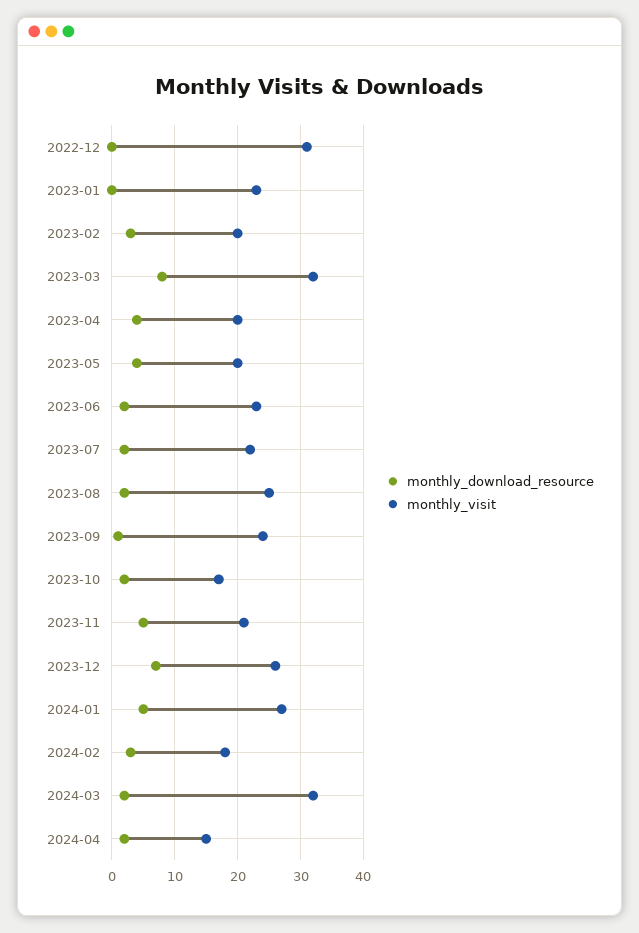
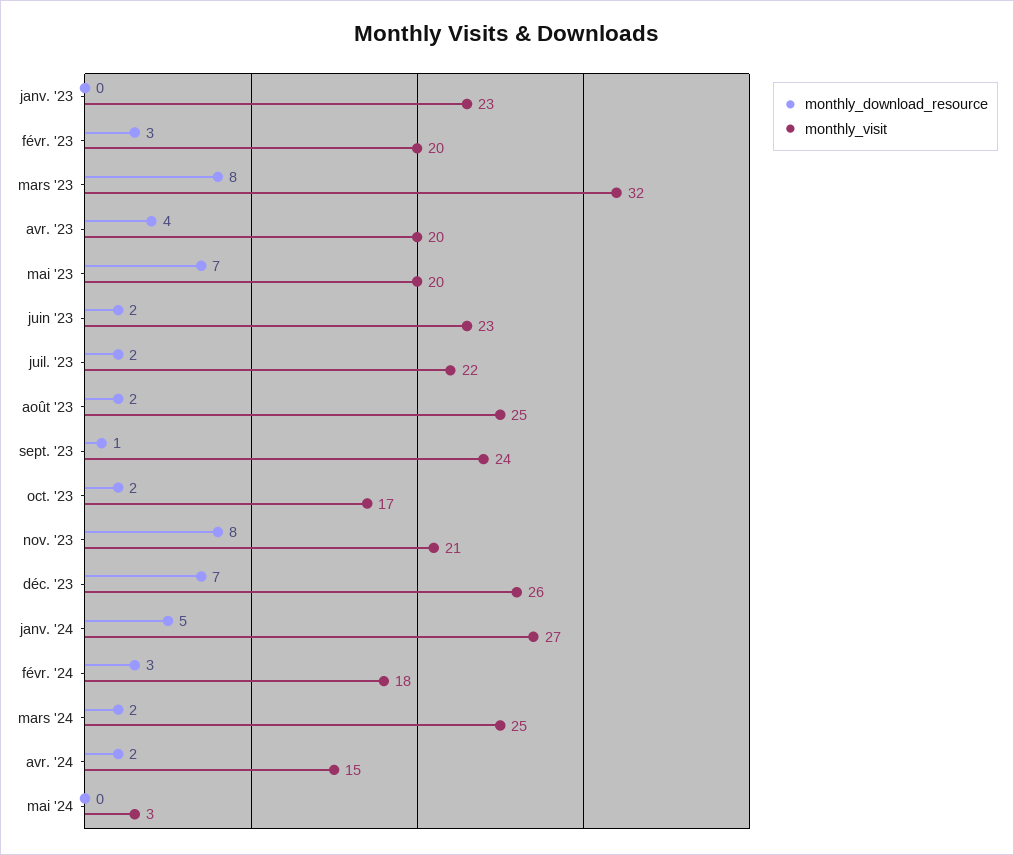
monthly_download_resource, 2022-12: 0 -> none
monthly_visit, 2022-12: 31 -> none
monthly_download_resource, 2023-05: 4 -> 7
monthly_download_resource, 2023-11: 5 -> 8
monthly_visit, 2024-03: 32 -> 25
monthly_download_resource, mai '24: none -> 0
monthly_visit, mai '24: none -> 3

